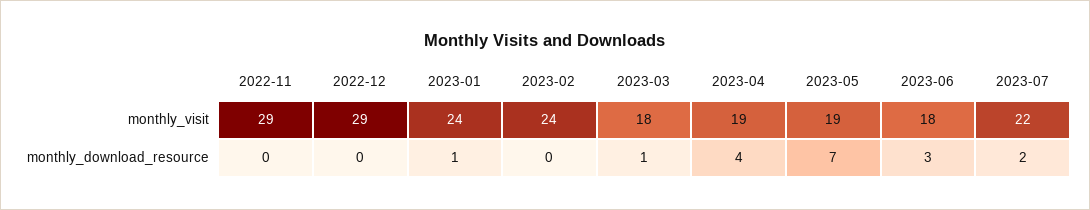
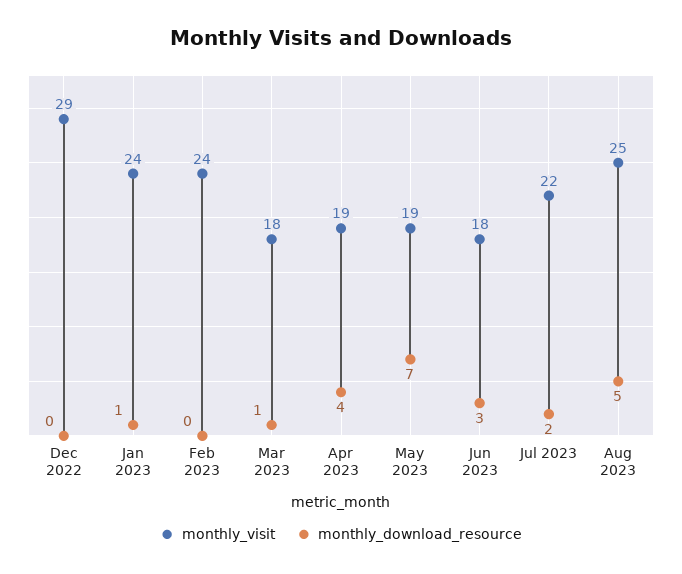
monthly_visit, 2022-11: 29 -> none
monthly_download_resource, 2022-11: 0 -> none
monthly_visit, Aug 2023: none -> 25
monthly_download_resource, Aug 2023: none -> 5

